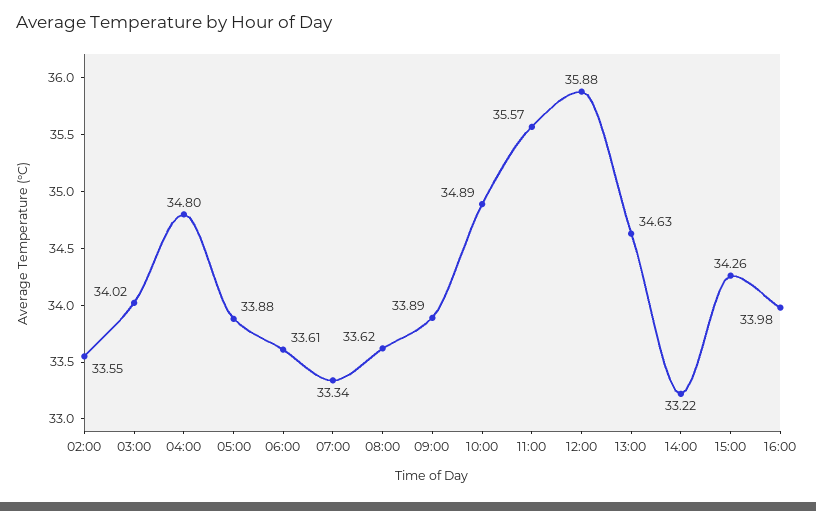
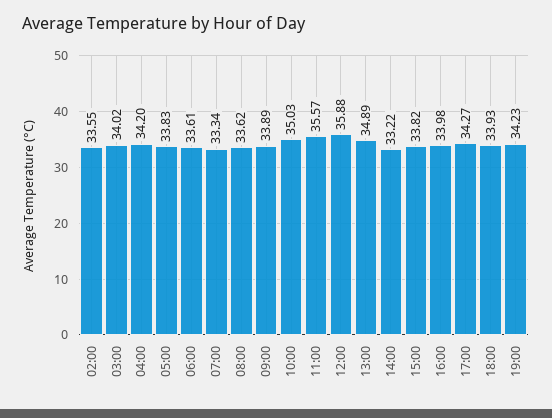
04:00: 34.8 -> 34.2
05:00: 33.88 -> 33.83
10:00: 34.89 -> 35.03
13:00: 34.63 -> 34.89
15:00: 34.26 -> 33.82
17:00: none -> 34.27
18:00: none -> 33.93
19:00: none -> 34.23

